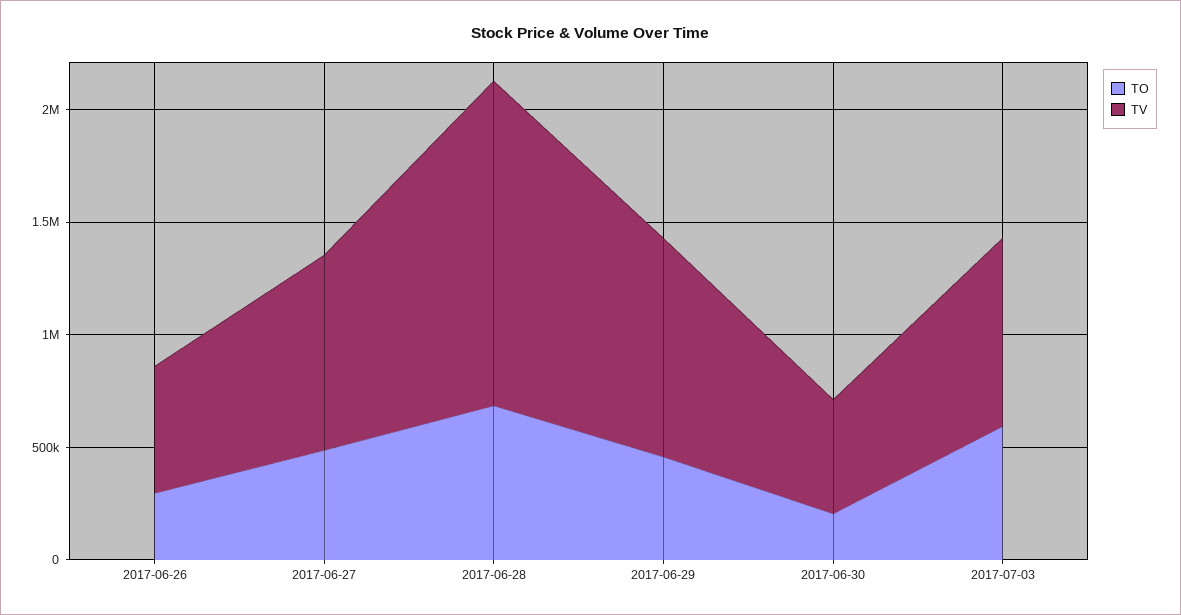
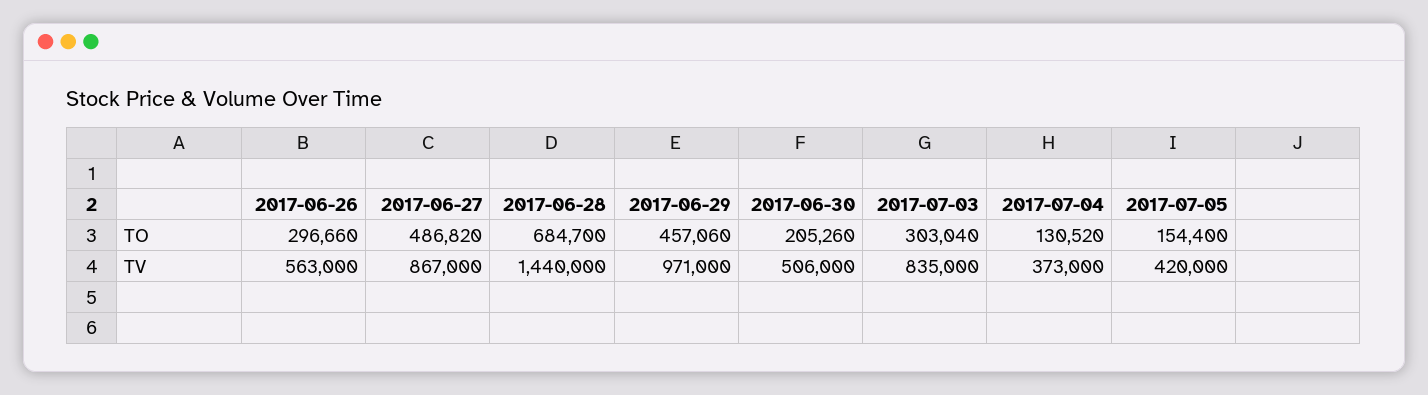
TO, 2017-07-03: 600000 -> 303040
TO, 2017-07-04: none -> 130520
TO, 2017-07-05: none -> 154400
TV, 2017-07-04: none -> 373000
TV, 2017-07-05: none -> 420000

